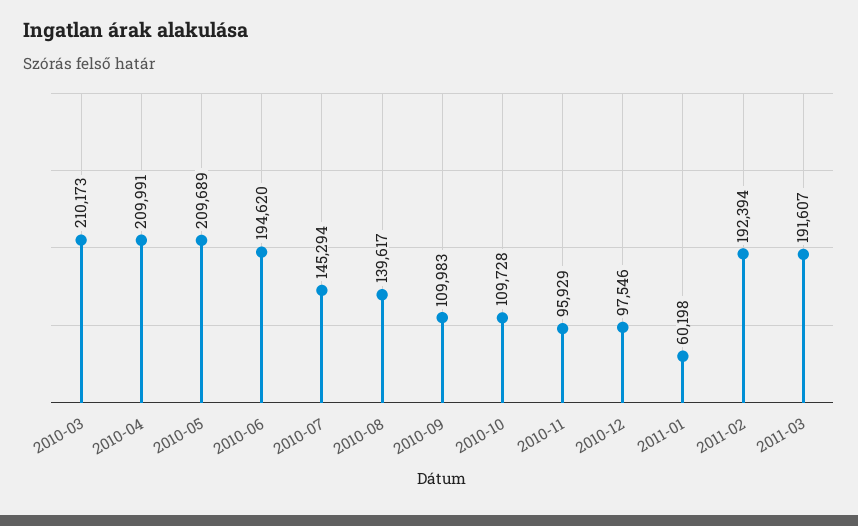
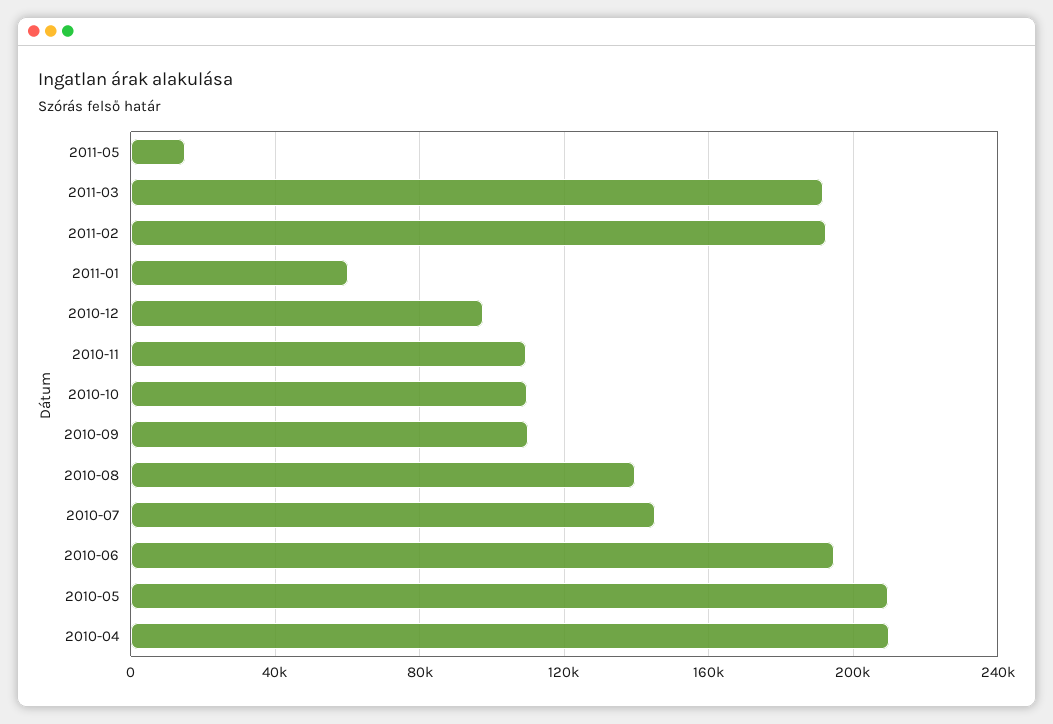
2010-03: 210173 -> none
2010-11: 95929 -> 110000
2011-05: none -> 15000

